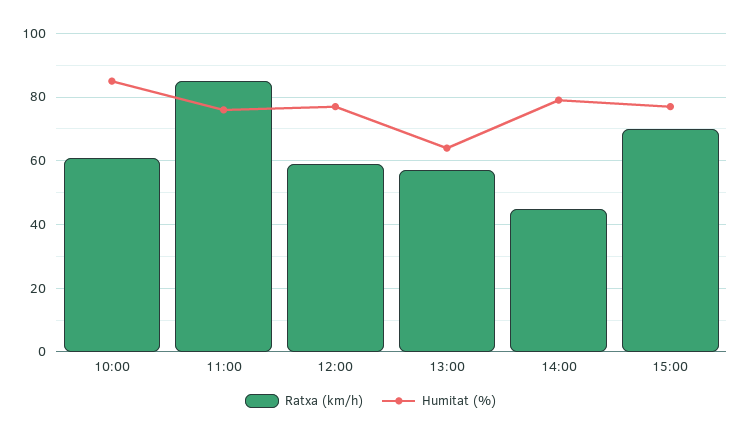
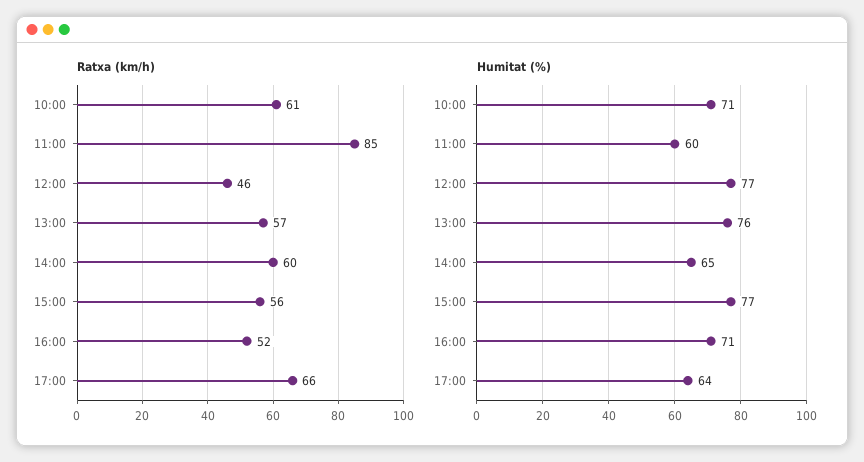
Humitat (%), 10:00: 85 -> 71
Humitat (%), 11:00: 75 -> 60
Ratxa (km/h), 12:00: 60 -> 46
Humitat (%), 13:00: 65 -> 76
Ratxa (km/h), 14:00: 45 -> 60
Humitat (%), 14:00: 80 -> 65
Ratxa (km/h), 15:00: 70 -> 56
Ratxa (km/h), 16:00: none -> 52
Ratxa (km/h), 17:00: none -> 66
Humitat (%), 16:00: none -> 71
Humitat (%), 17:00: none -> 64

